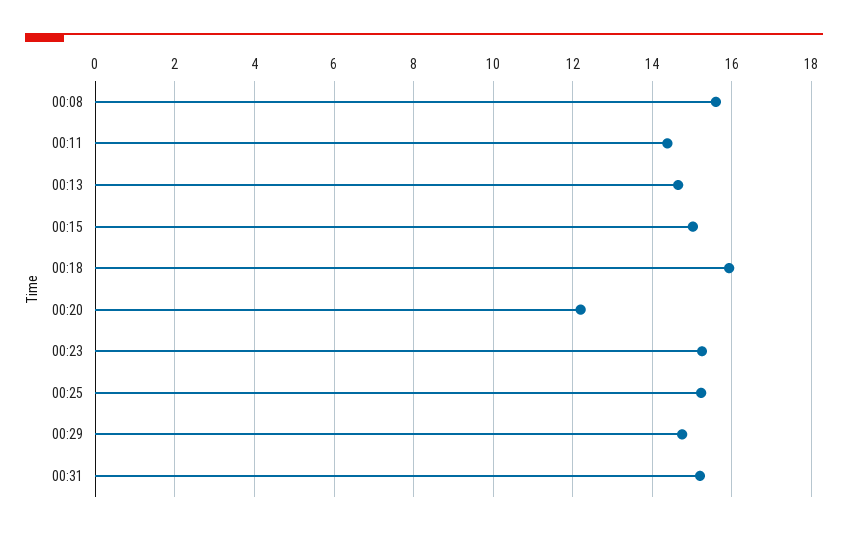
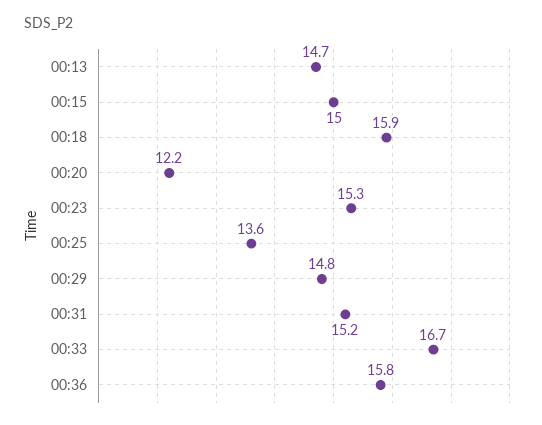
00:08: 15.6 -> none
00:11: 14.4 -> none
00:25: 15.2 -> 13.6
00:33: none -> 16.7
00:36: none -> 15.8

